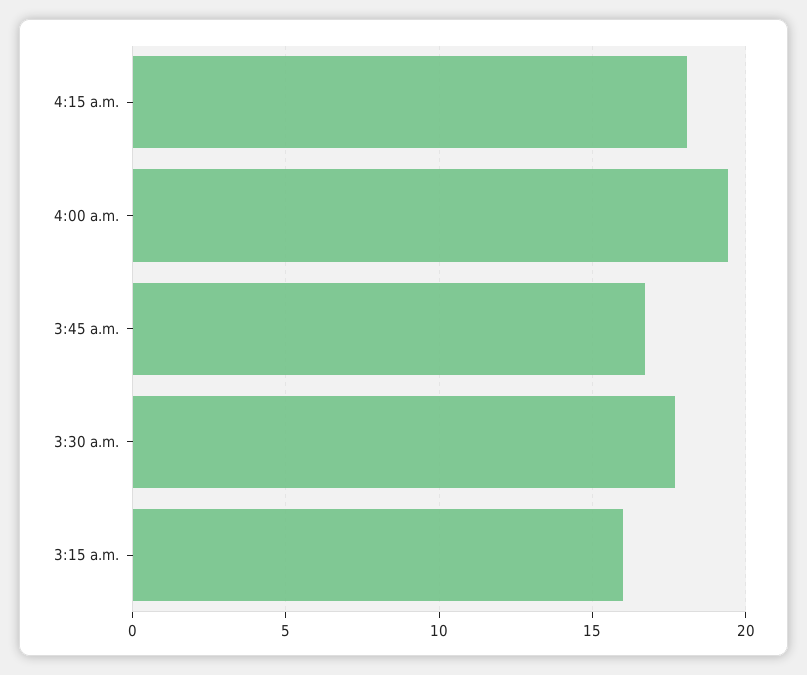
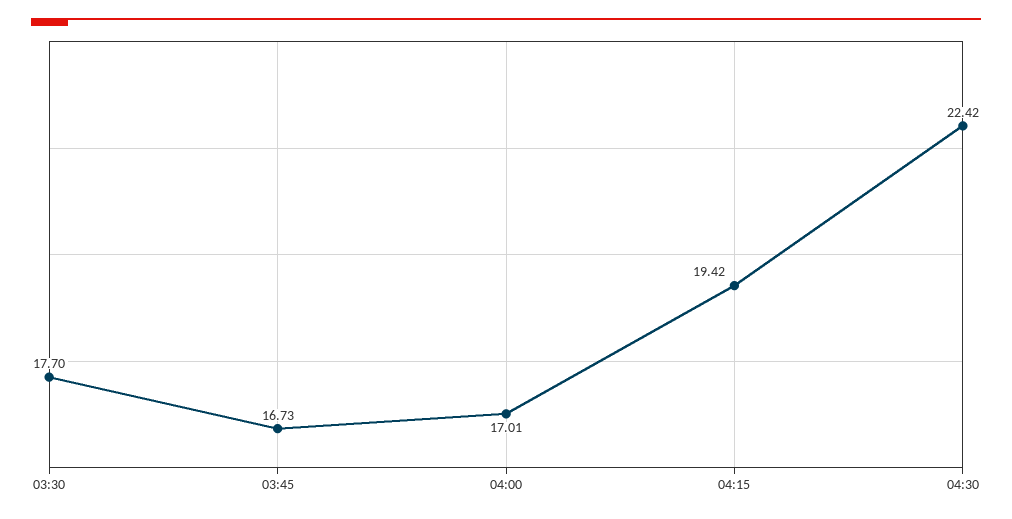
4:15 a.m.: 18 -> 19.42
4:00 a.m.: 19.5 -> 17.01
3:15 a.m.: 16 -> none
04:30: none -> 22.42

